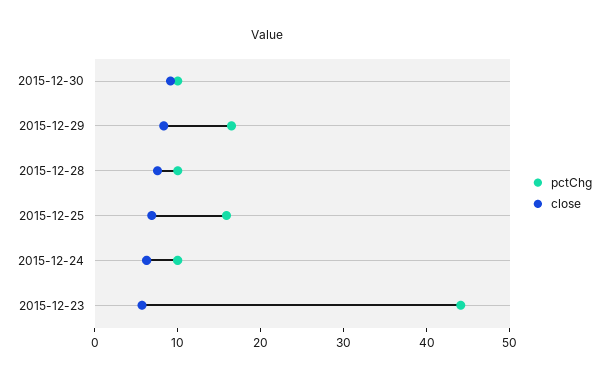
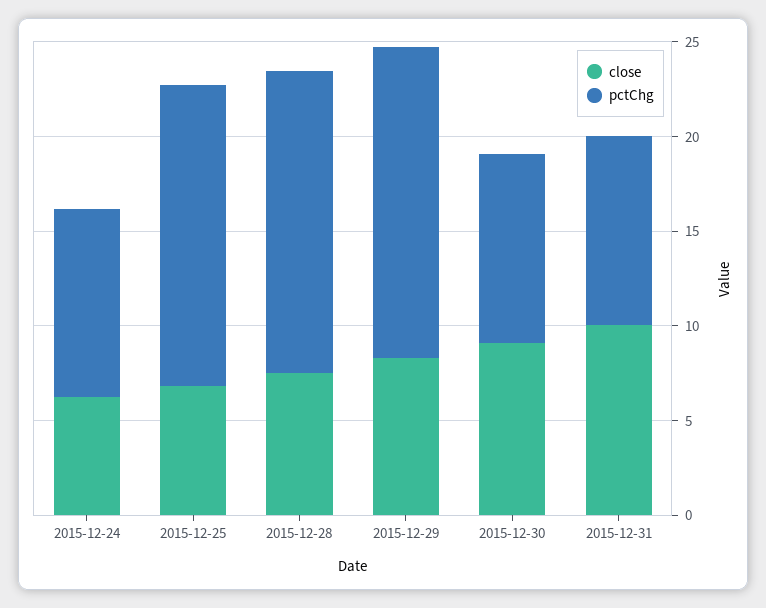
pctChg, 2015-12-28: 10 -> 16
pctChg, 2015-12-23: 44 -> none
close, 2015-12-23: 6 -> none
close, 2015-12-31: none -> 10
pctChg, 2015-12-31: none -> 10

